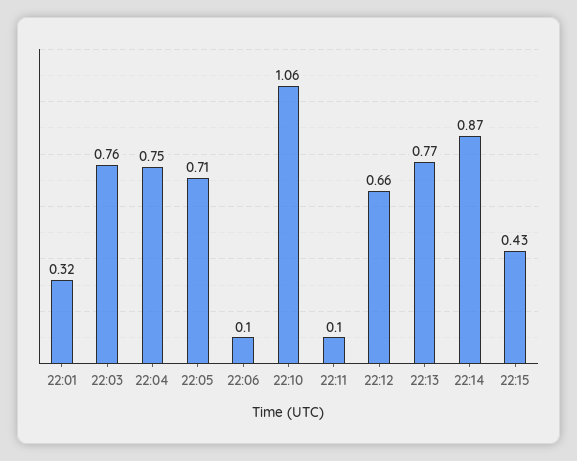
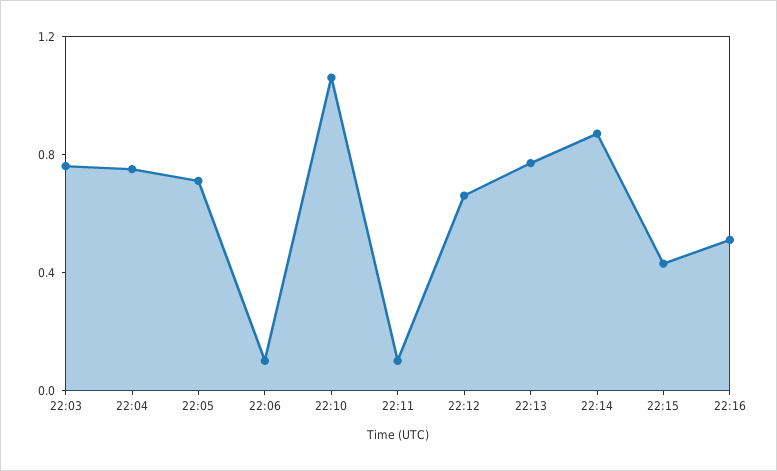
22:01: 0.32 -> none
22:16: none -> 0.5

